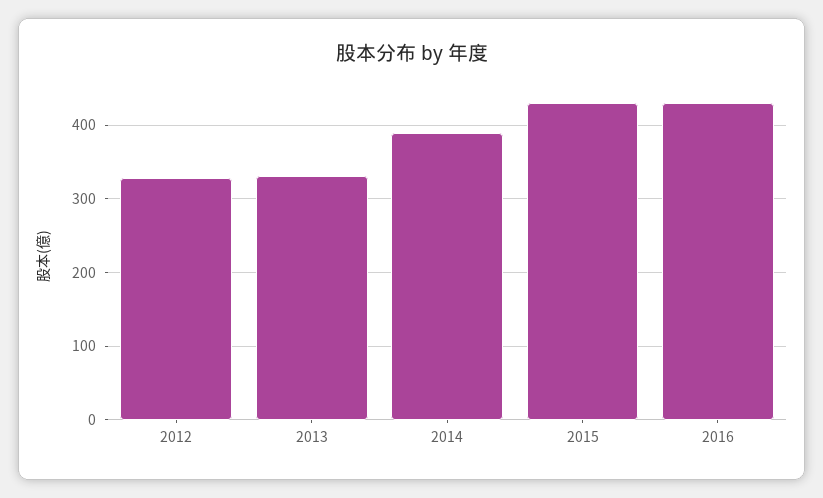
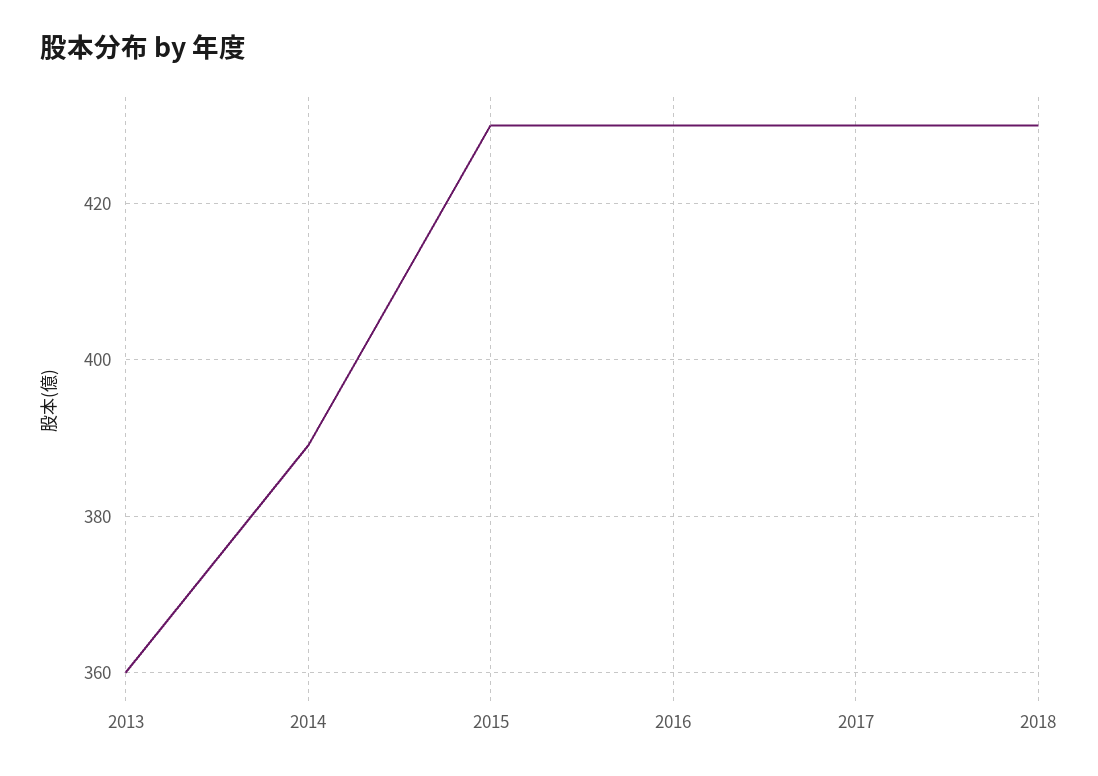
2012: 330 -> none
2013: 330 -> 360
2017: none -> 430
2018: none -> 430

